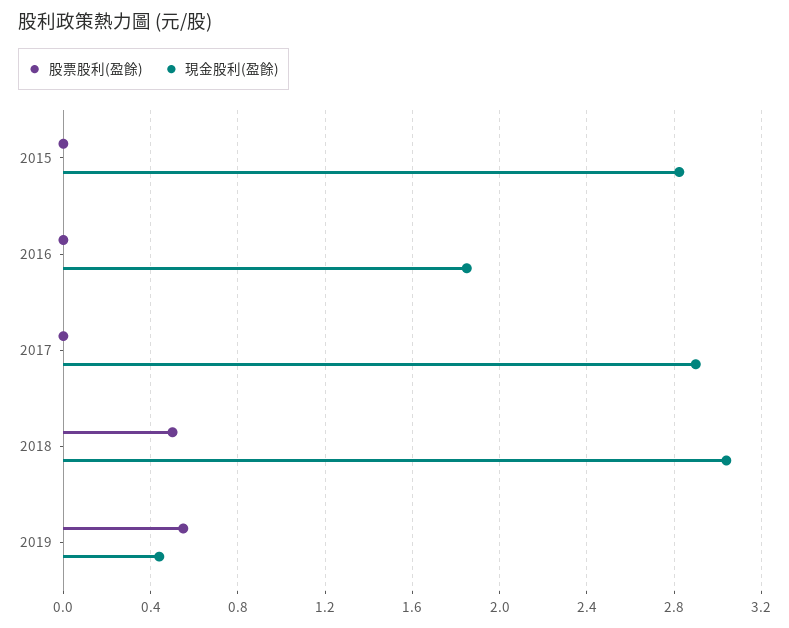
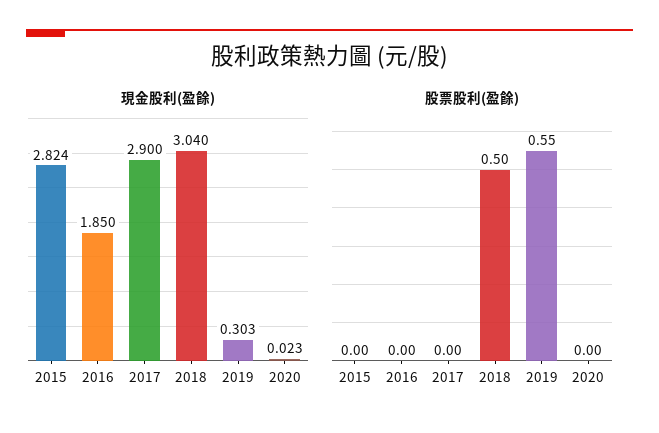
現金股利(盈餘), 2019: 0.45 -> 0.303
現金股利(盈餘), 2020: none -> 0.023
股票股利(盈餘), 2020: none -> 0

